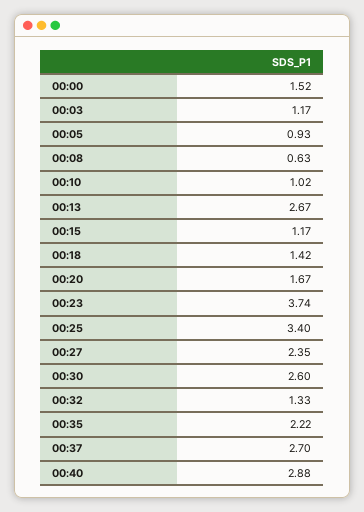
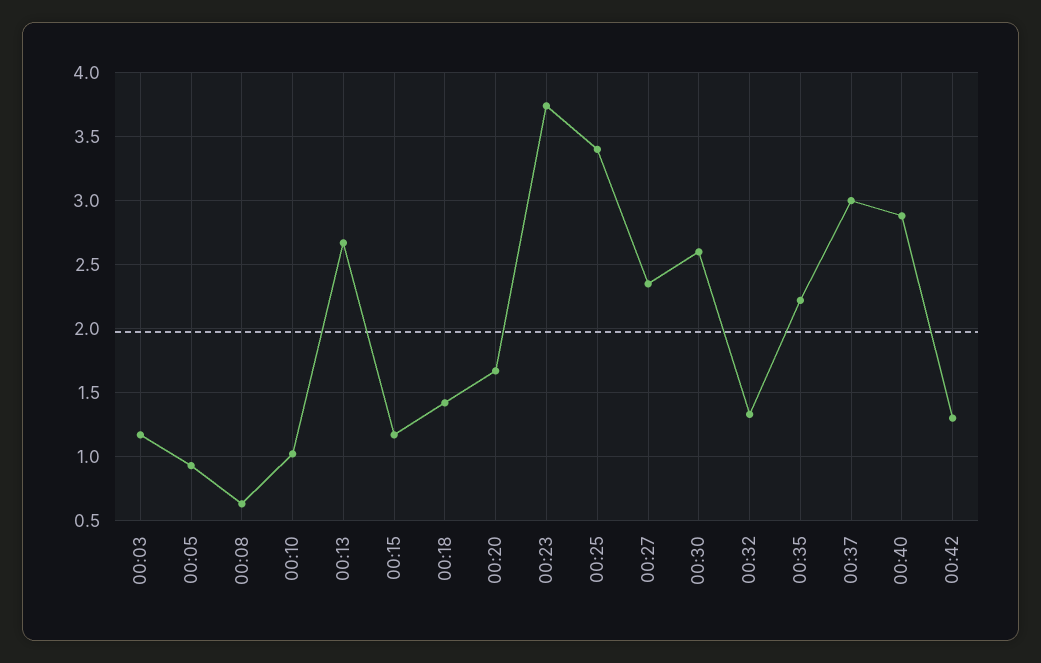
00:00: 1.52 -> none
00:37: 2.7 -> 3
00:42: none -> 1.3

